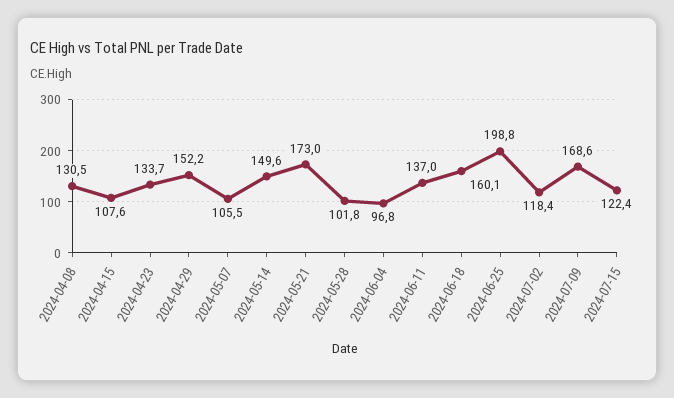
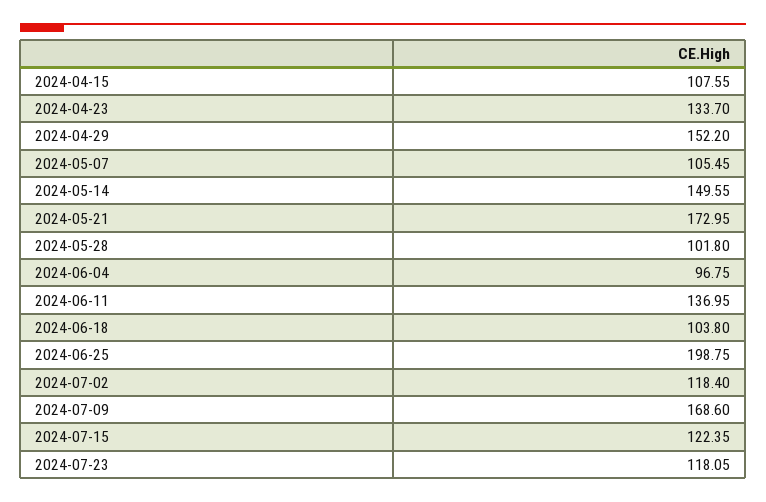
2024-04-08: 130.5 -> none
2024-06-18: 160.1 -> 103.8
2024-07-23: none -> 118.05

